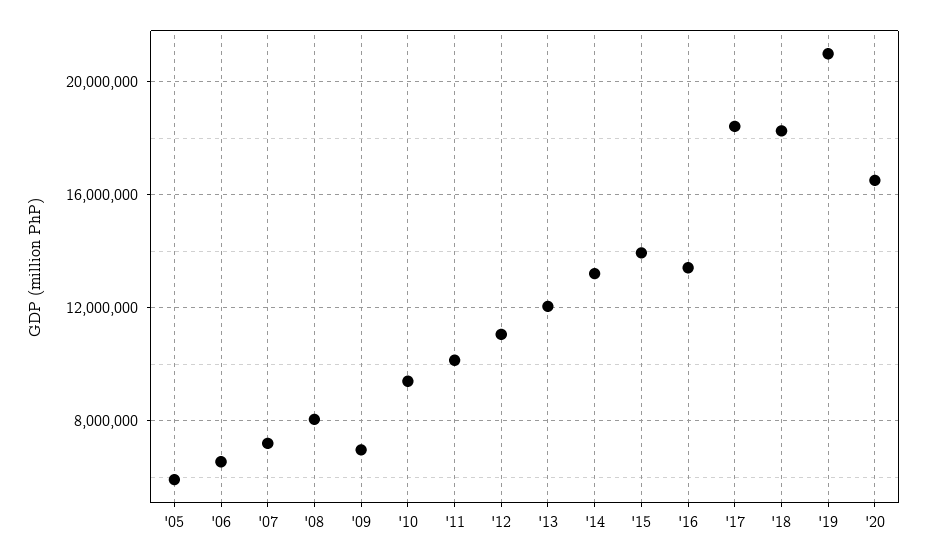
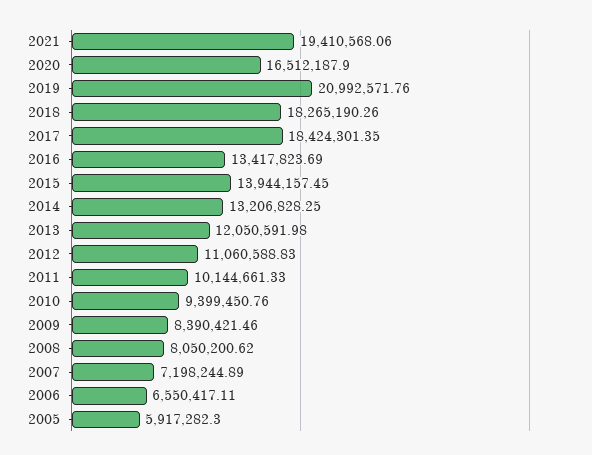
'09: 7000000 -> 8390421.46
2021: none -> 19410568.06

